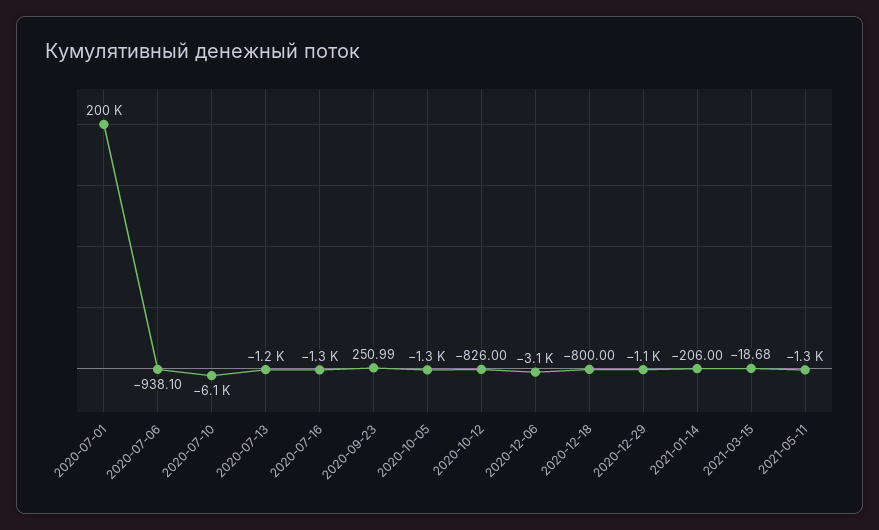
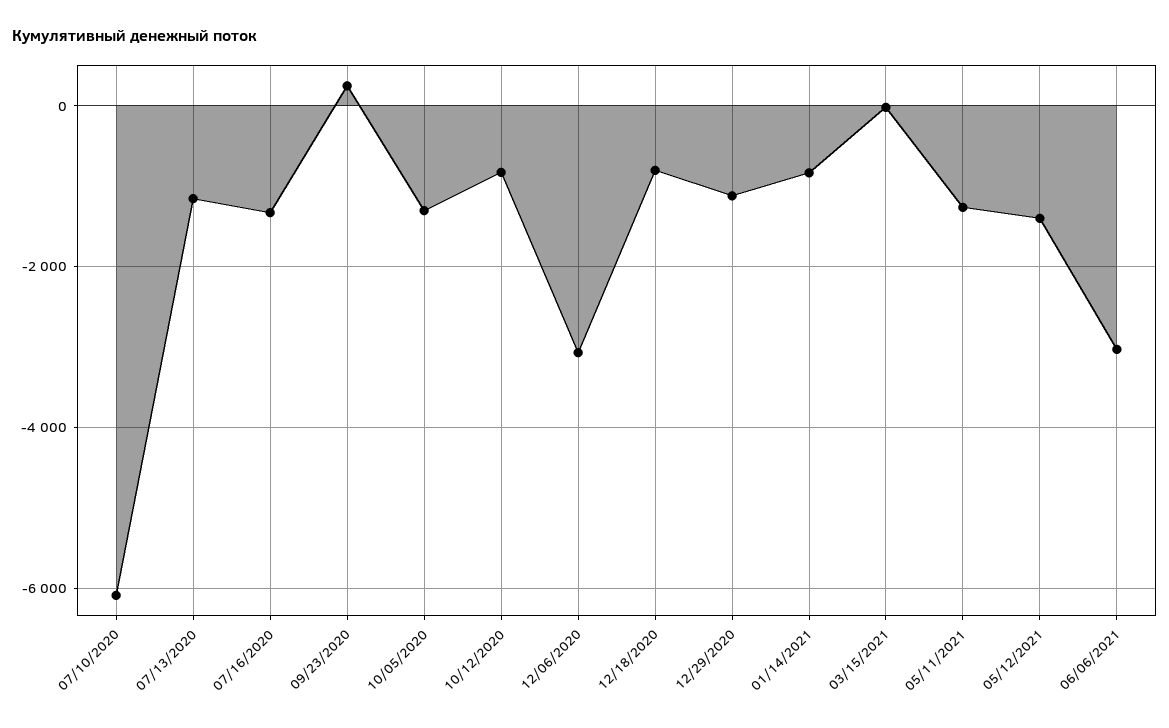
2020-07-01: 200000 -> none
2020-07-06: -938.1 -> none
2021-01-14: -206 -> -800
05/12/2021: none -> -1400
06/06/2021: none -> -3000

